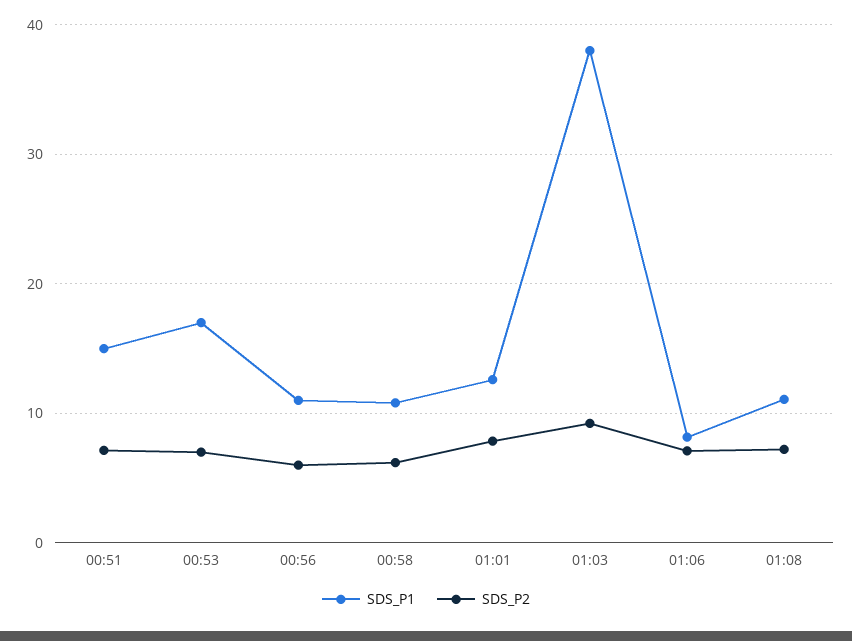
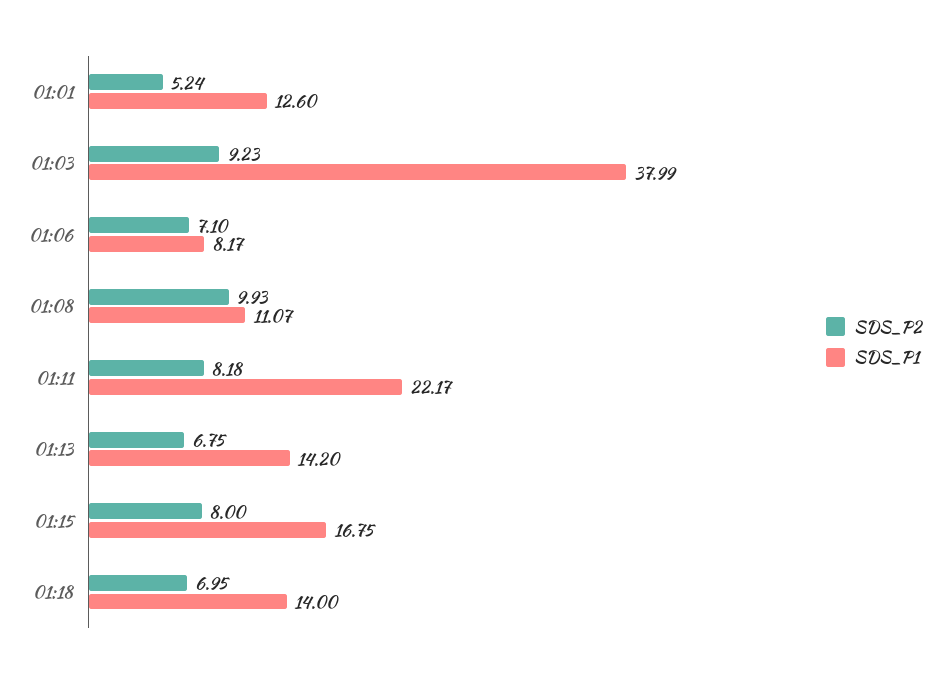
SDS_P1, 00:51: 15 -> none
SDS_P2, 00:51: 7 -> none
SDS_P1, 00:53: 17 -> none
SDS_P2, 00:53: 7 -> none
SDS_P1, 00:56: 11 -> none
SDS_P2, 00:56: 6 -> none
SDS_P1, 00:58: 11 -> none
SDS_P2, 00:58: 6 -> none
SDS_P2, 01:01: 8 -> 5.24
SDS_P2, 01:08: 7 -> 9.93
SDS_P2, 01:11: none -> 8.18
SDS_P1, 01:11: none -> 22.17
SDS_P2, 01:13: none -> 6.75
SDS_P1, 01:13: none -> 14.2
SDS_P2, 01:15: none -> 8
SDS_P1, 01:15: none -> 16.75
SDS_P2, 01:18: none -> 6.95
SDS_P1, 01:18: none -> 14

